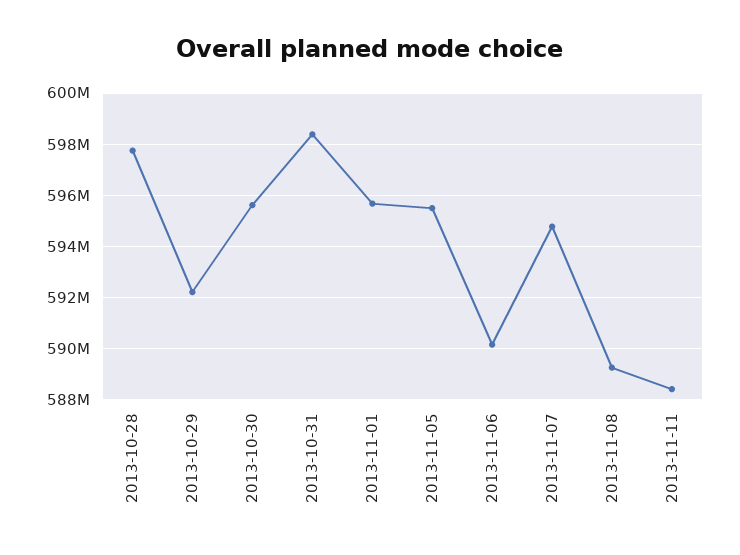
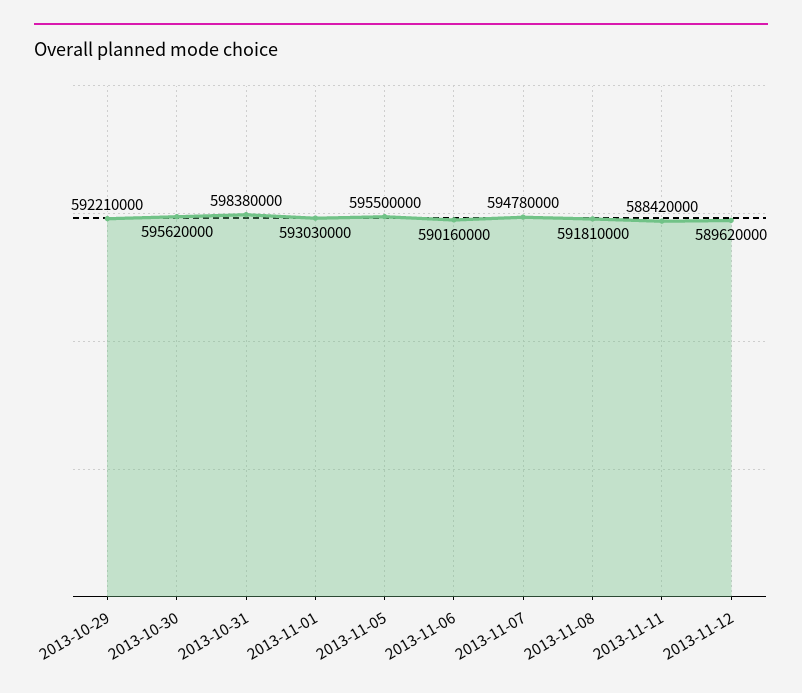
2013-10-28: 597750000 -> none
2013-11-01: 595750000 -> 593030000
2013-11-08: 589250000 -> 591810000
2013-11-12: none -> 589620000

